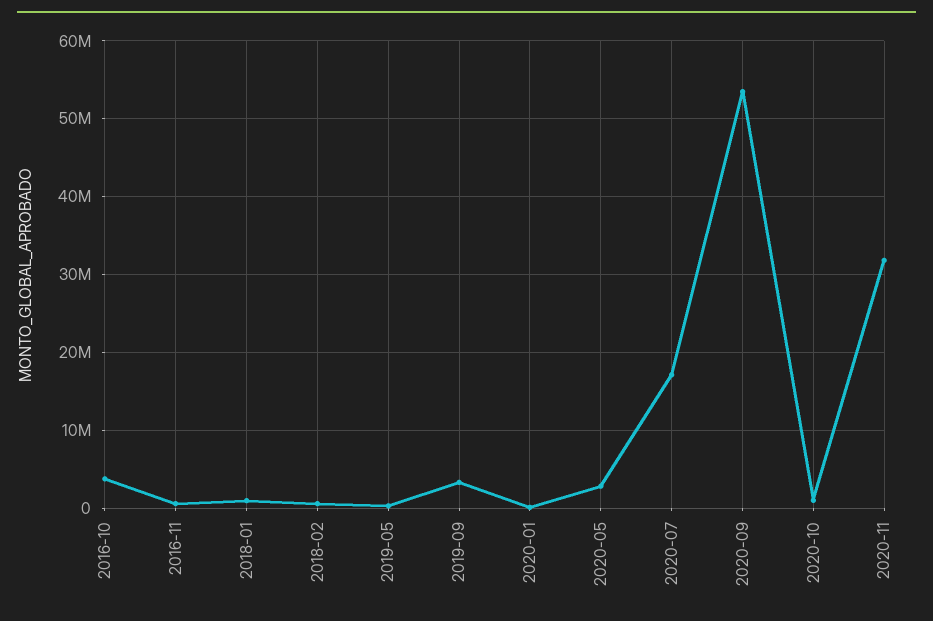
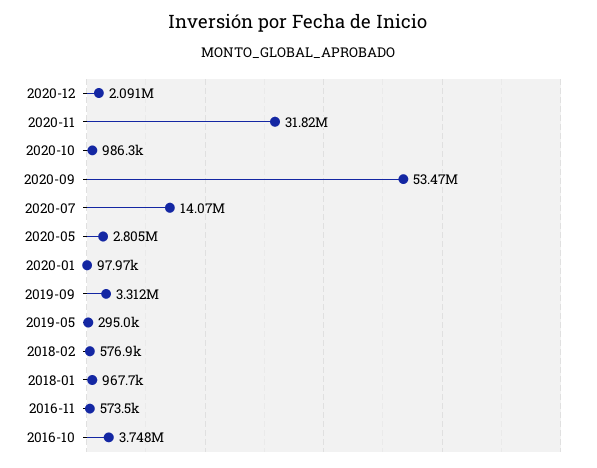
2020-07: 17000000 -> 14070000
2020-12: none -> 2091000

